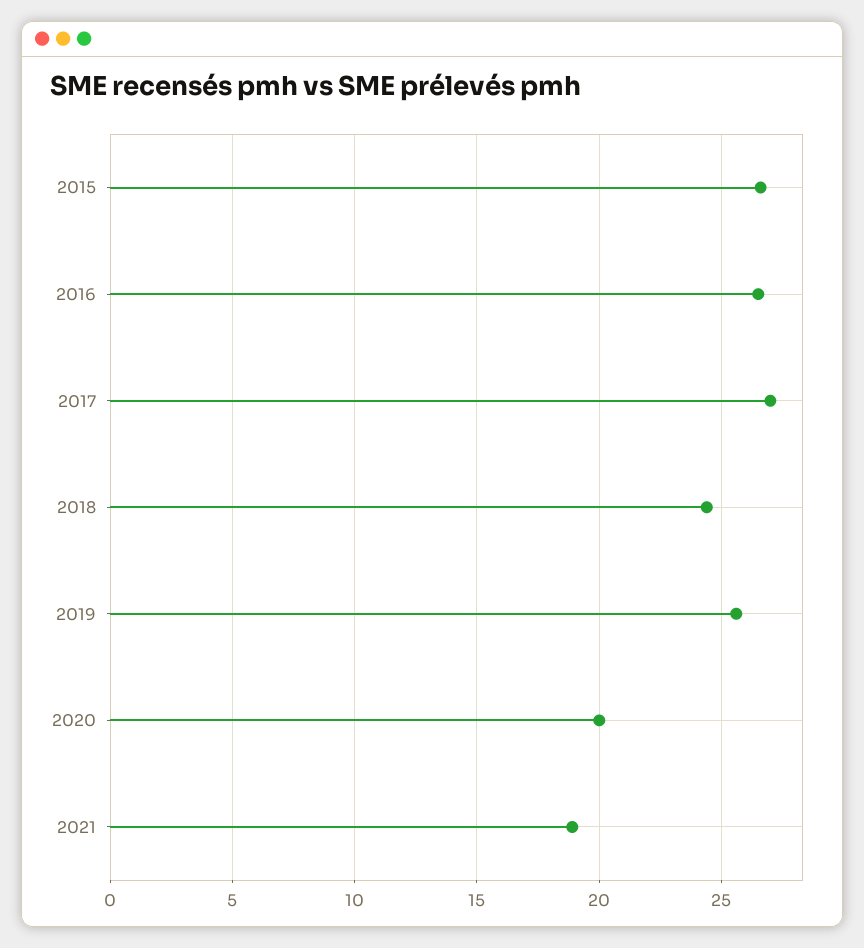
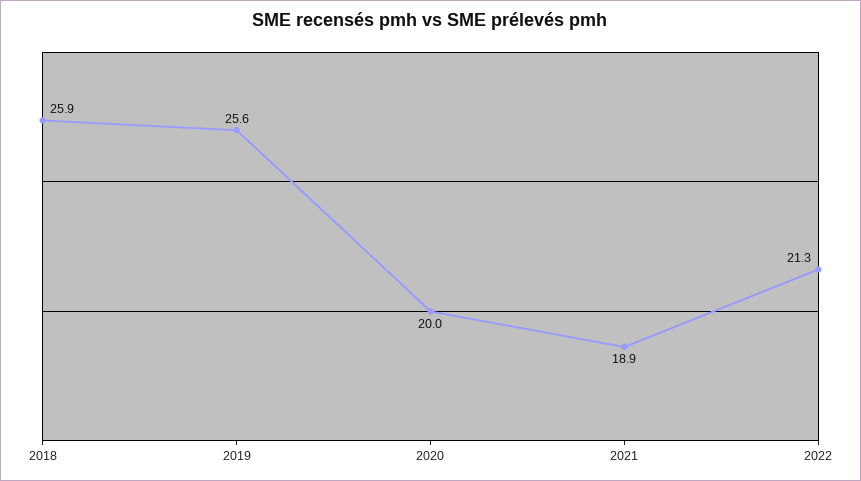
2015: 26.5 -> none
2016: 26.5 -> none
2017: 27 -> none
2018: 24.5 -> 25.9
2022: none -> 21.3

